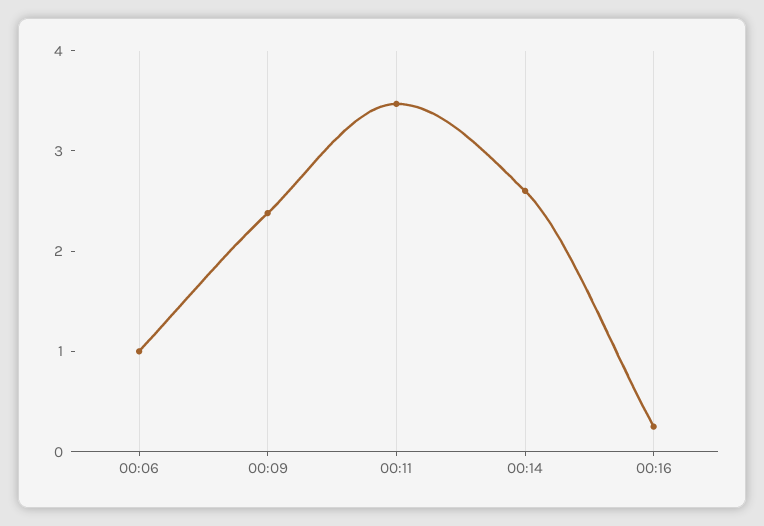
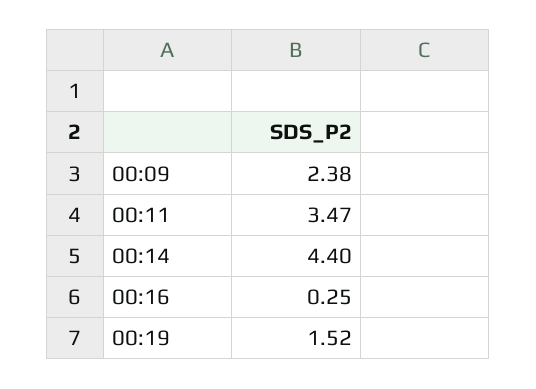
00:06: 1 -> none
00:14: 2.6 -> 4.4
00:19: none -> 1.52

